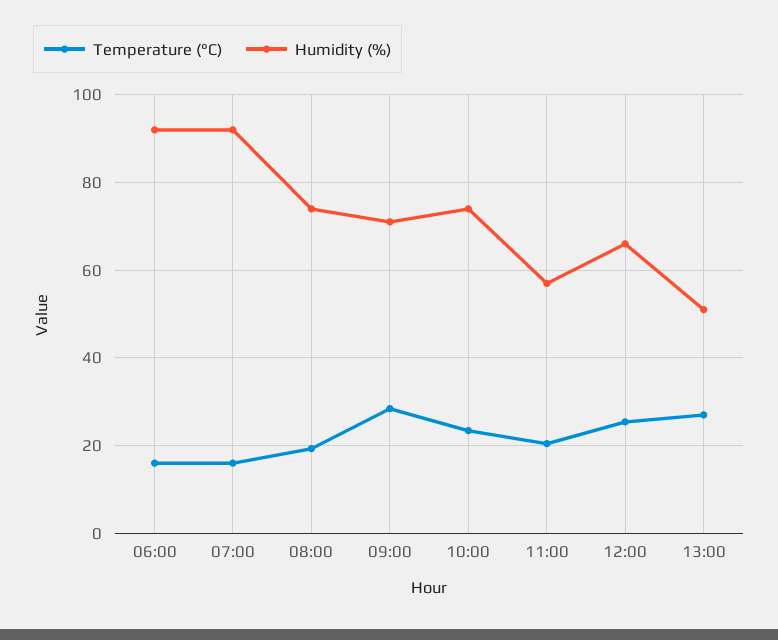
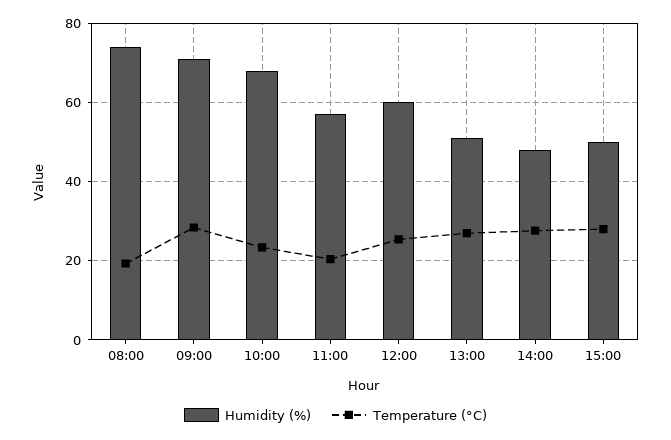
Temperature (°C), 06:00: 16 -> none
Humidity (%), 06:00: 92 -> none
Temperature (°C), 07:00: 16 -> none
Humidity (%), 07:00: 92 -> none
Humidity (%), 10:00: 74 -> 68
Humidity (%), 12:00: 66 -> 60
Humidity (%), 14:00: none -> 48
Temperature (°C), 14:00: none -> 28
Humidity (%), 15:00: none -> 50
Temperature (°C), 15:00: none -> 28

